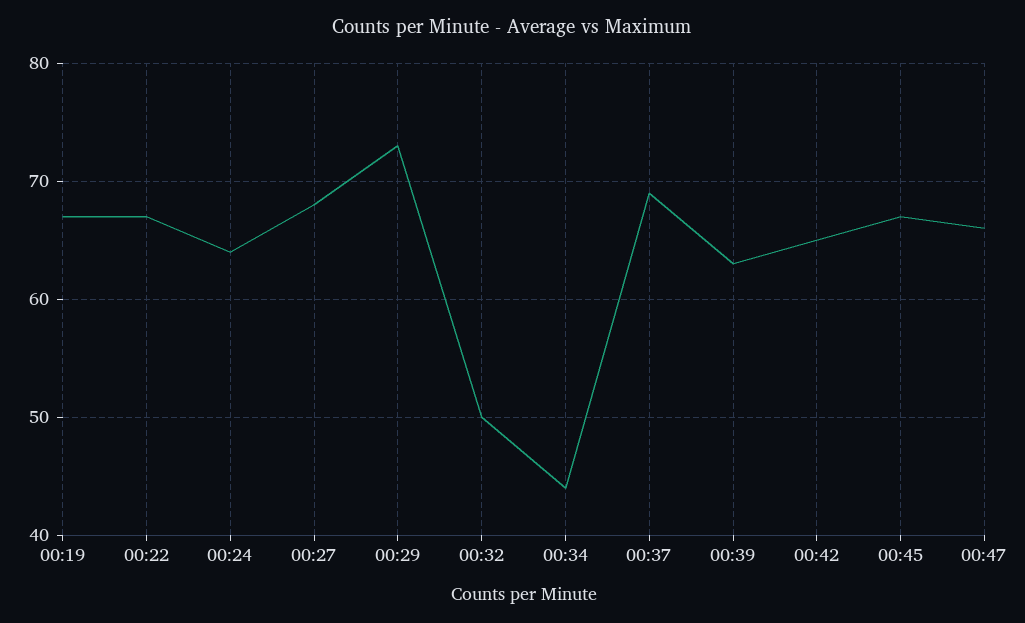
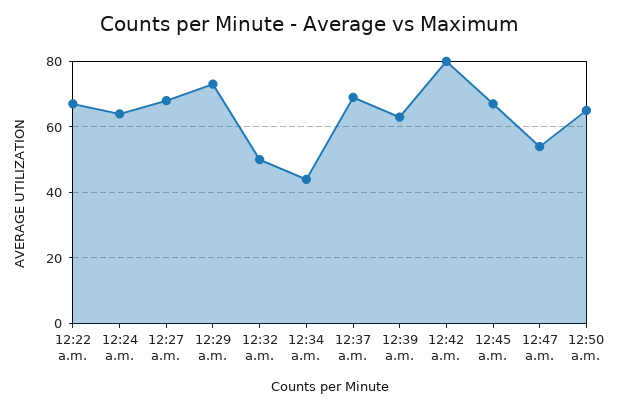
00:19: 67 -> none
00:42: 65 -> 80
00:47: 66 -> 55
12:50 a.m.: none -> 65

